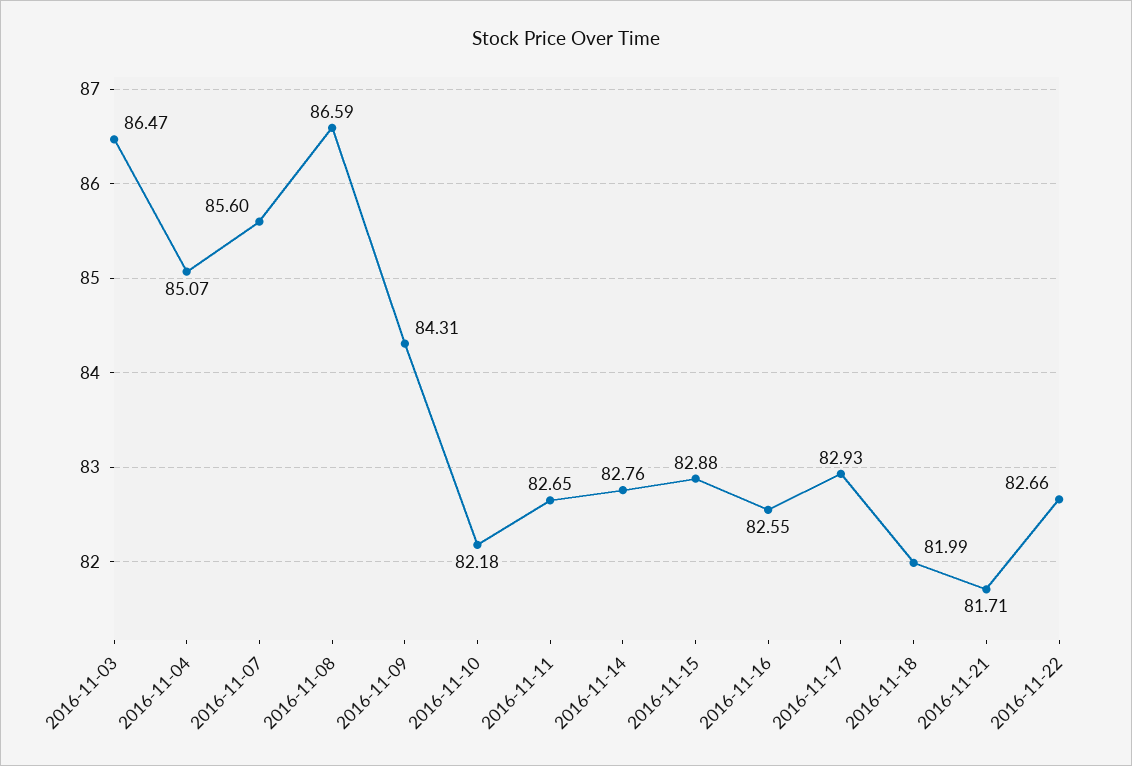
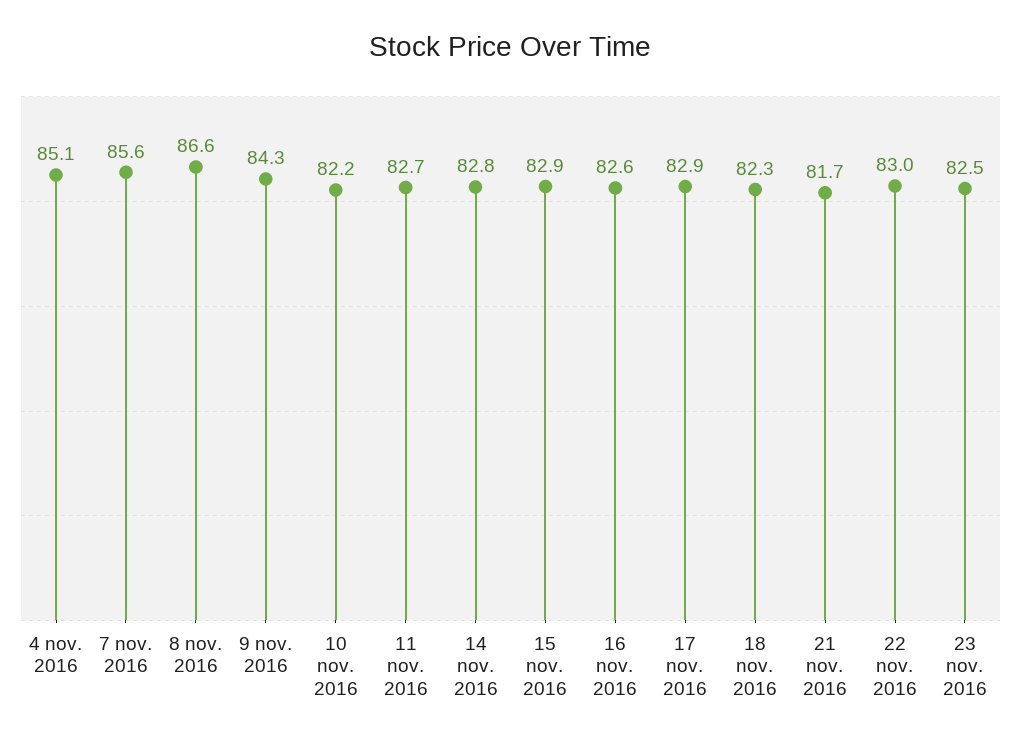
2016-11-03: 86.47 -> none
2016-11-18: 81.99 -> 82.3
2016-11-22: 82.66 -> 83
23 nov. 2016: none -> 82.5

